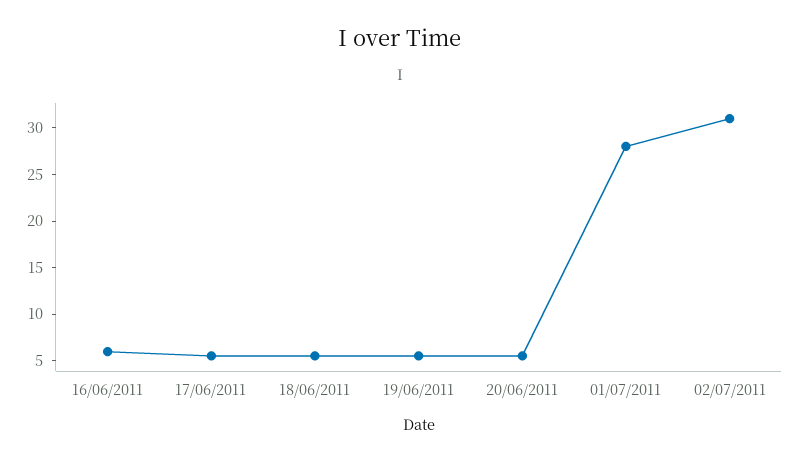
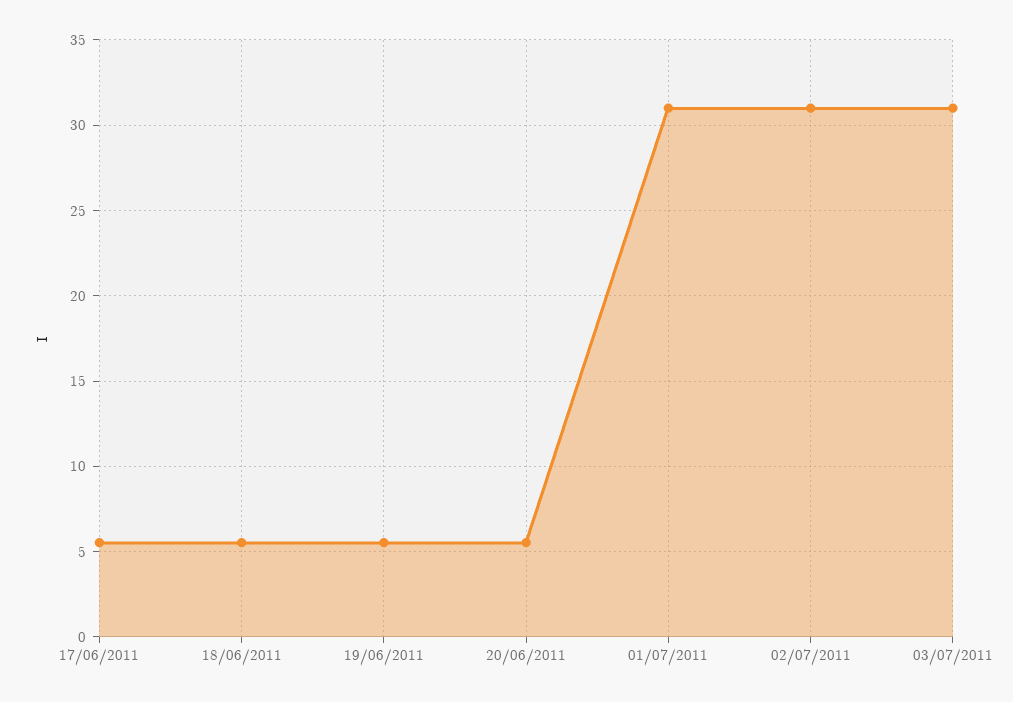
16/06/2011: 6 -> none
01/07/2011: 28 -> 31
03/07/2011: none -> 31

